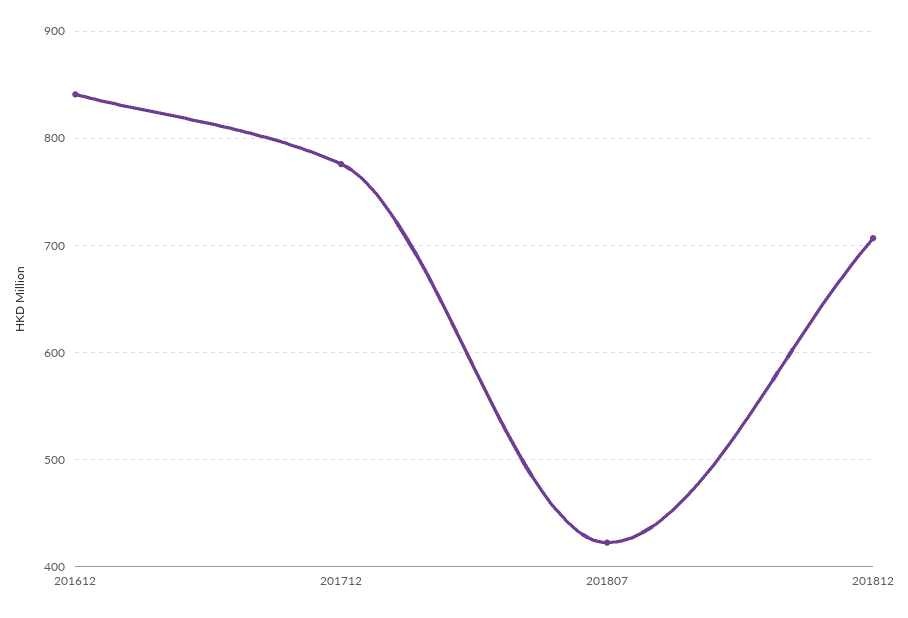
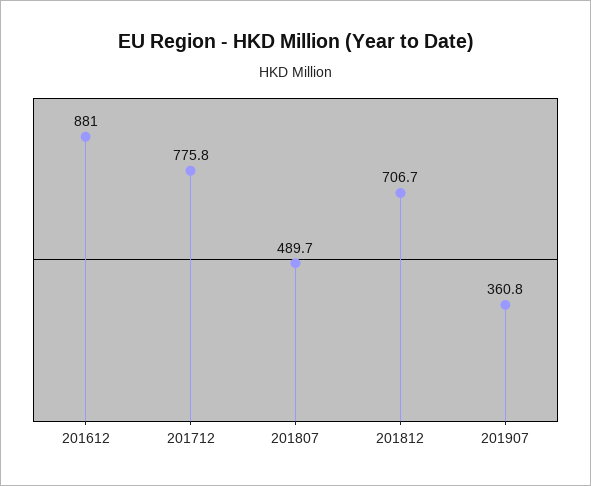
201612: 840 -> 881
201807: 420 -> 489.7
201907: none -> 360.8

